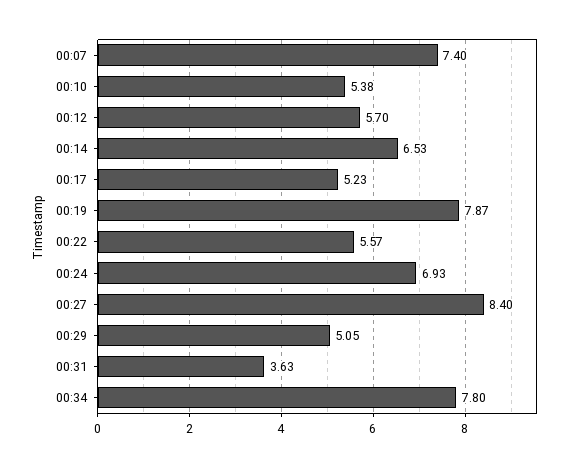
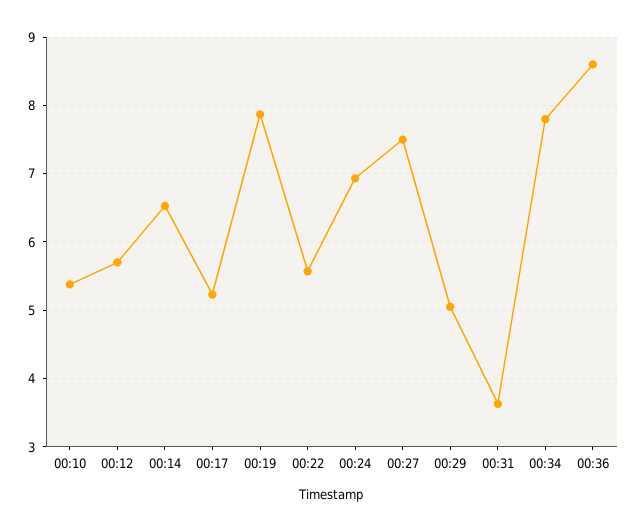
00:07: 7.4 -> none
00:27: 8.4 -> 7.5
00:36: none -> 8.6

